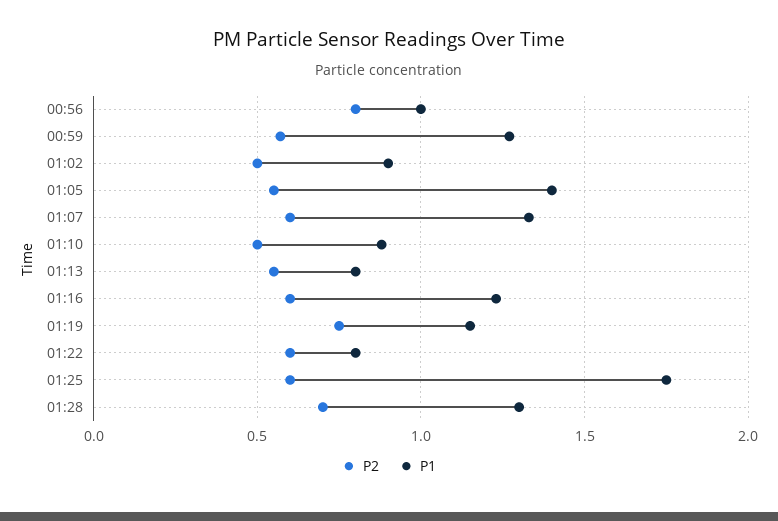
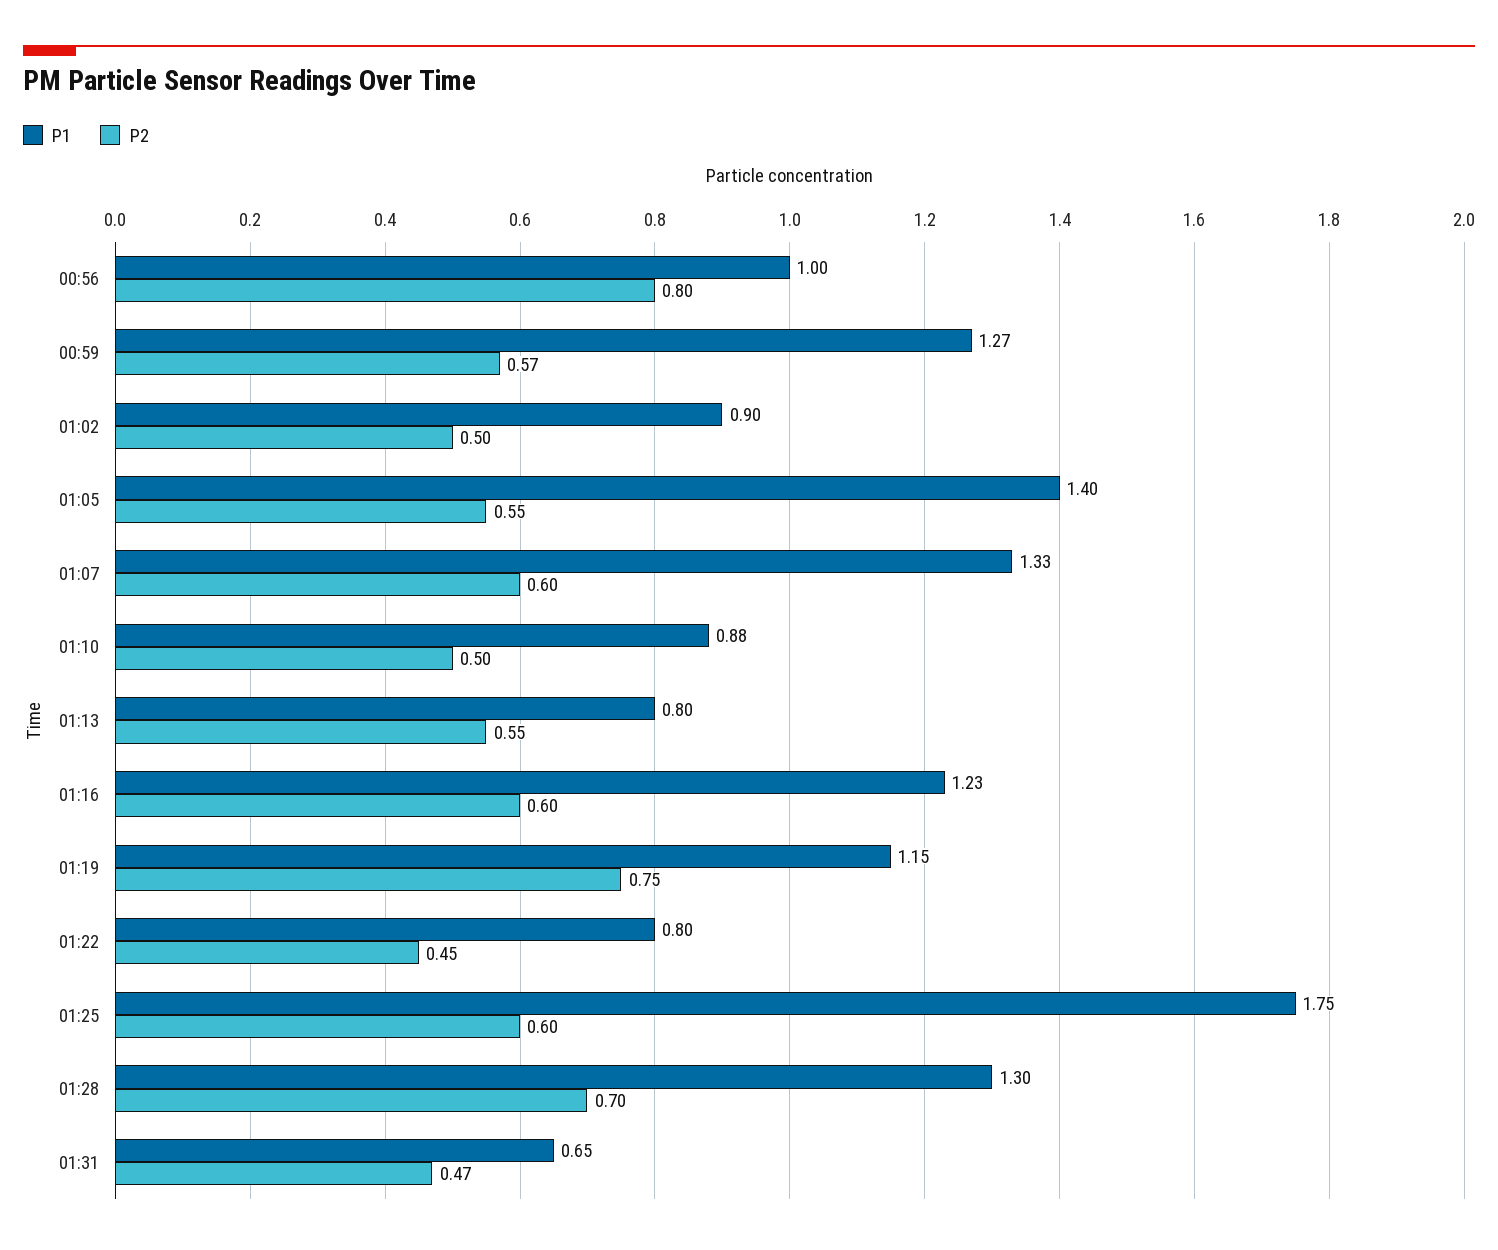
P2, 01:22: 0.6 -> 0.45
P1, 01:31: none -> 0.65
P2, 01:31: none -> 0.47

